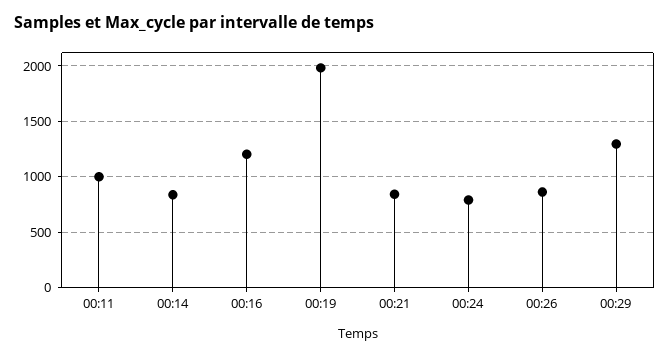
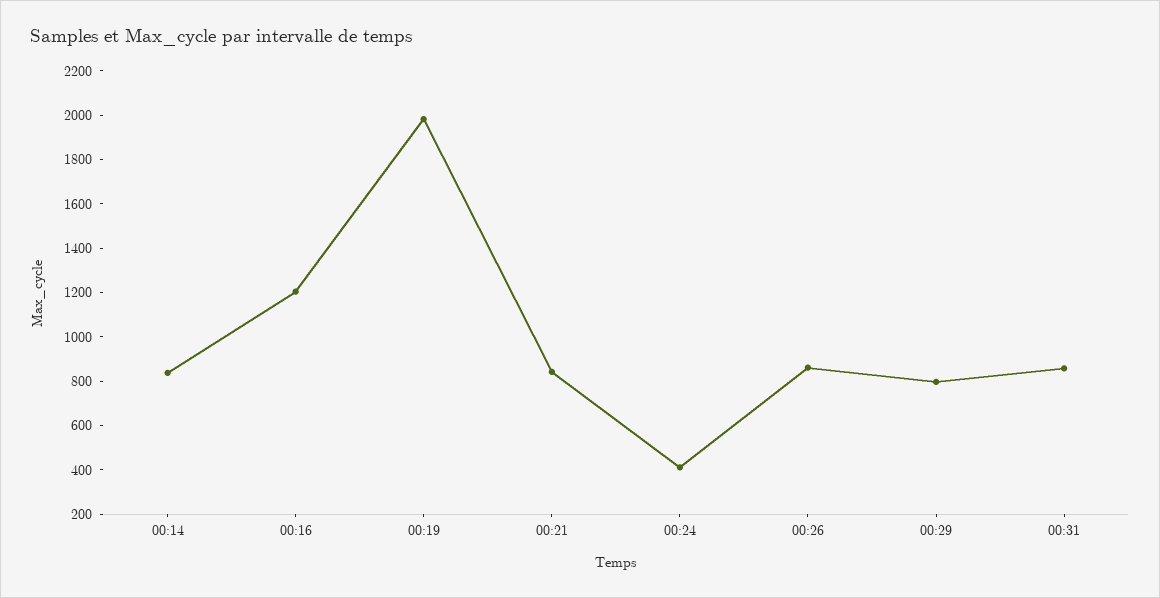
00:11: 1000 -> none
00:24: 800 -> 400
00:29: 1300 -> 800
00:31: none -> 850

